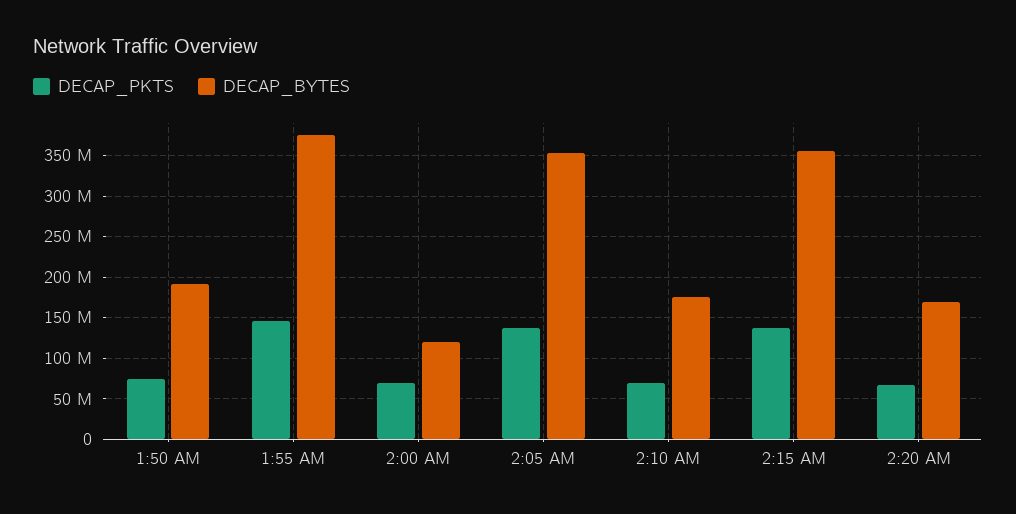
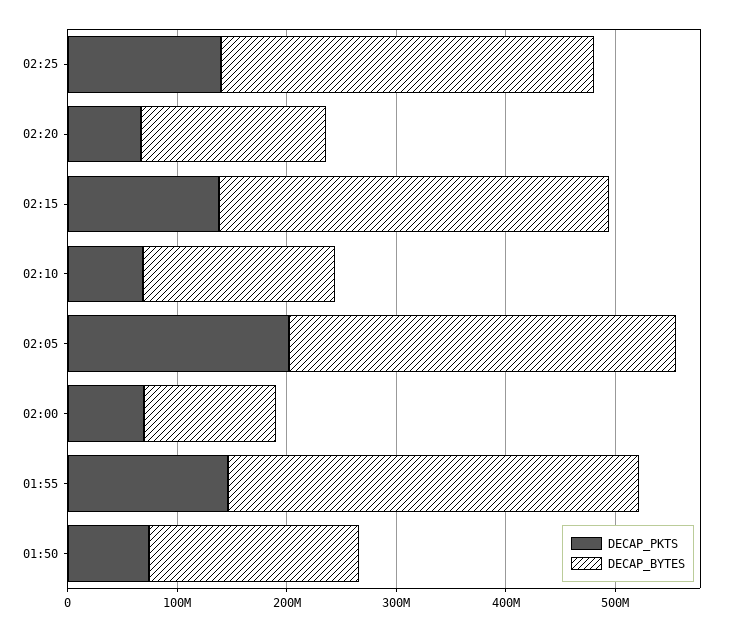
DECAP_PKTS, 2:05 AM: 140000000 -> 200000000
DECAP_PKTS, 02:25: none -> 140000000
DECAP_BYTES, 02:25: none -> 340000000

